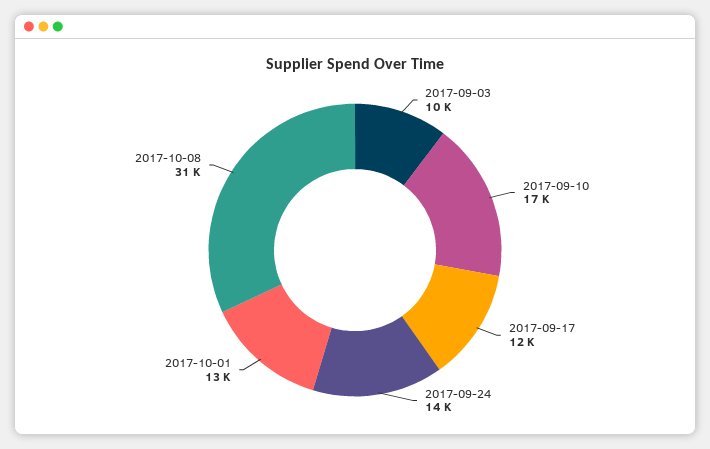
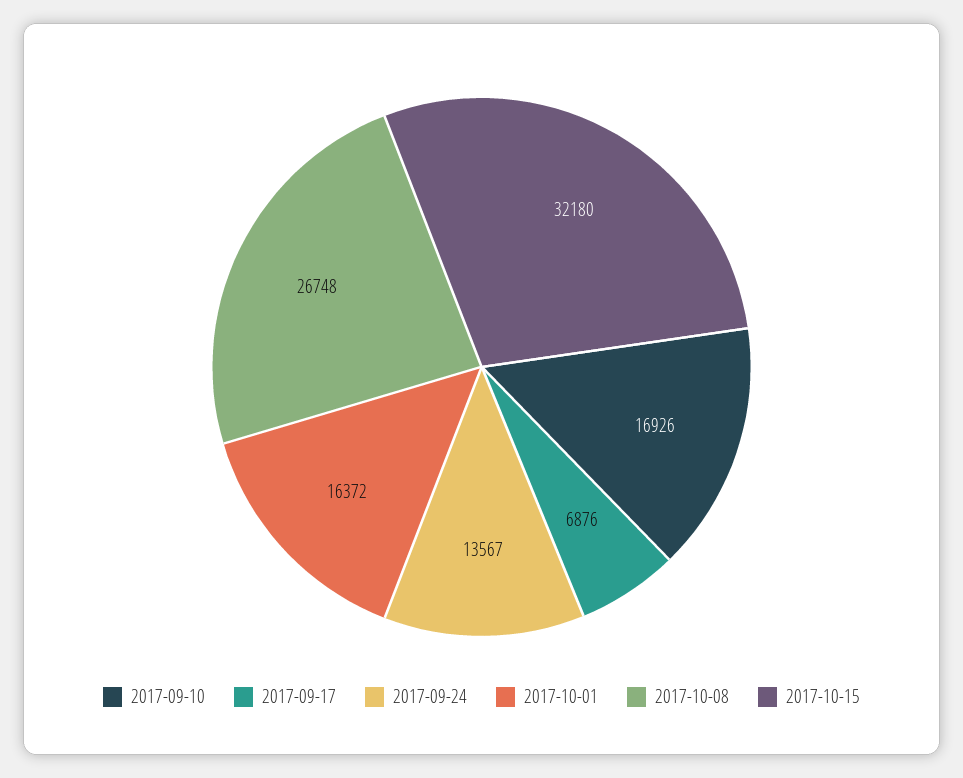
2017-09-03: 10000 -> none
2017-09-17: 12000 -> 6876
2017-10-01: 13000 -> 16372
2017-10-08: 31000 -> 26748
2017-10-15: none -> 32180

